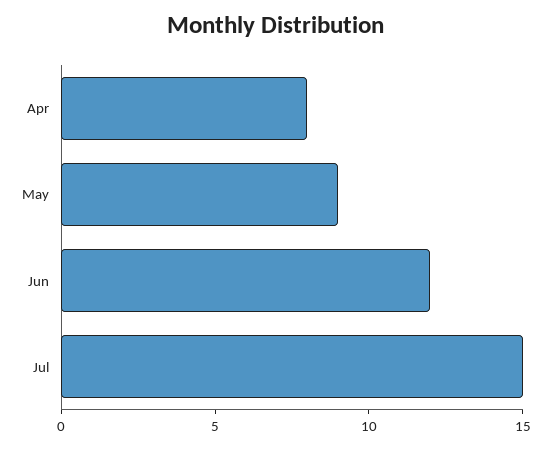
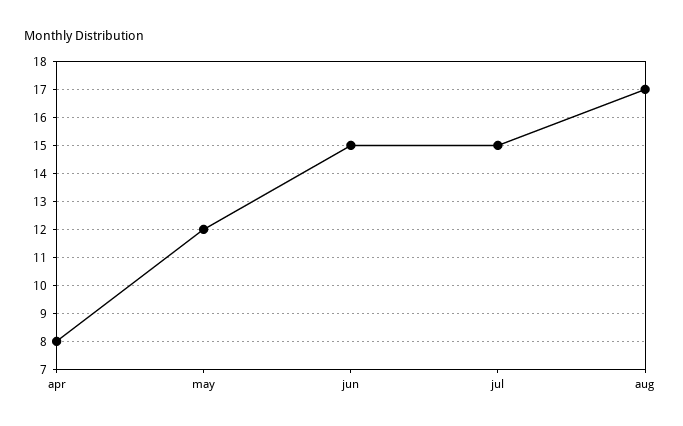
May: 9 -> 12
Jun: 12 -> 15
aug: none -> 17

